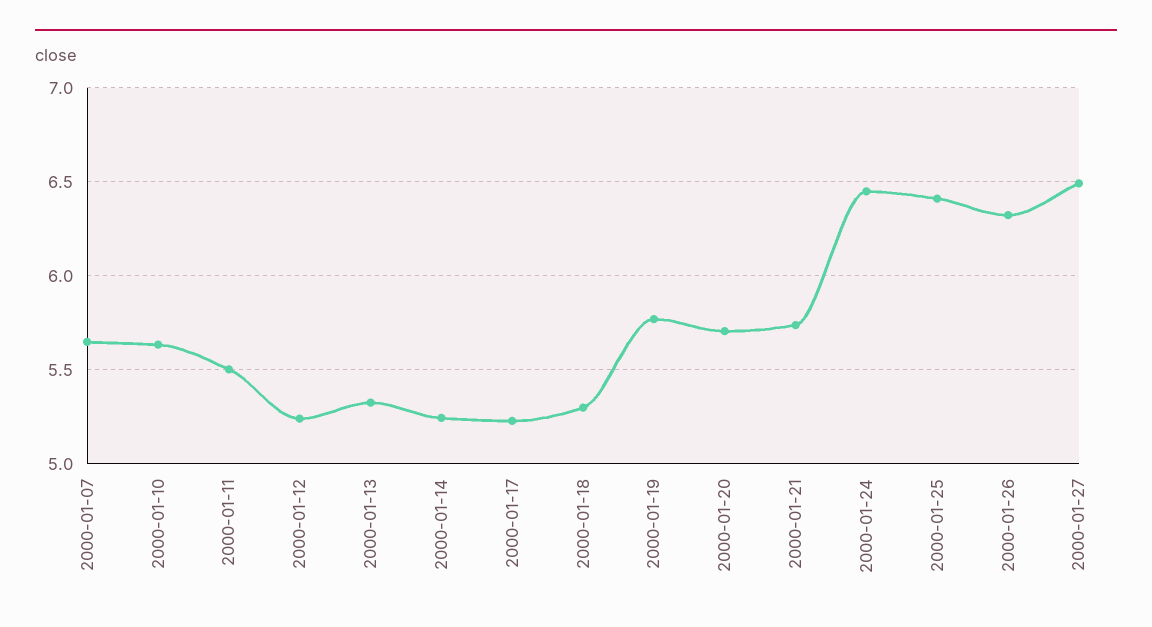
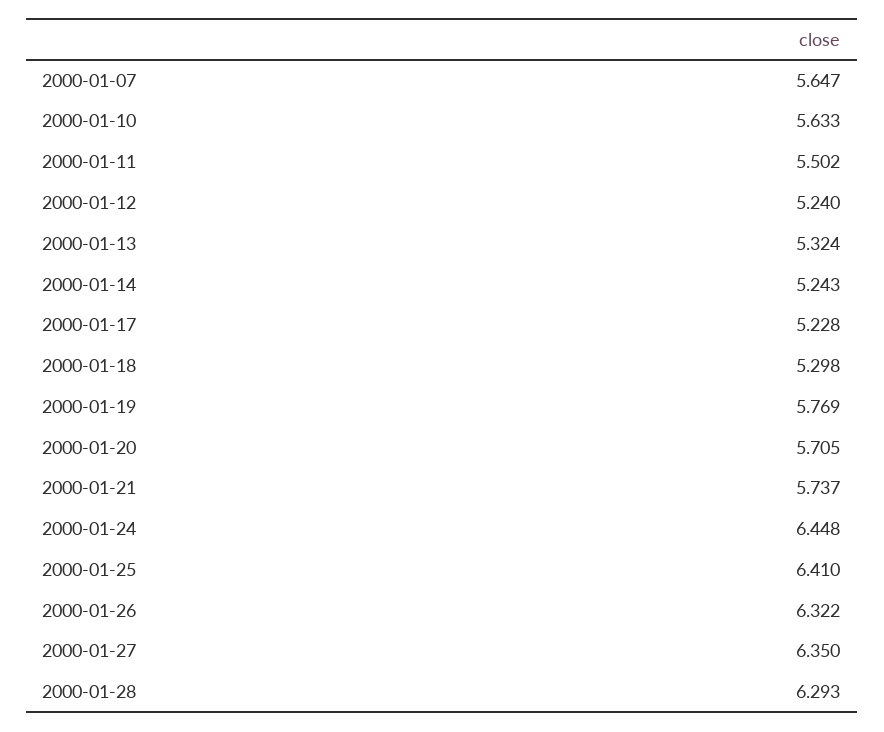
2000-01-27: 6.5 -> 6.35
2000-01-28: none -> 6.293

